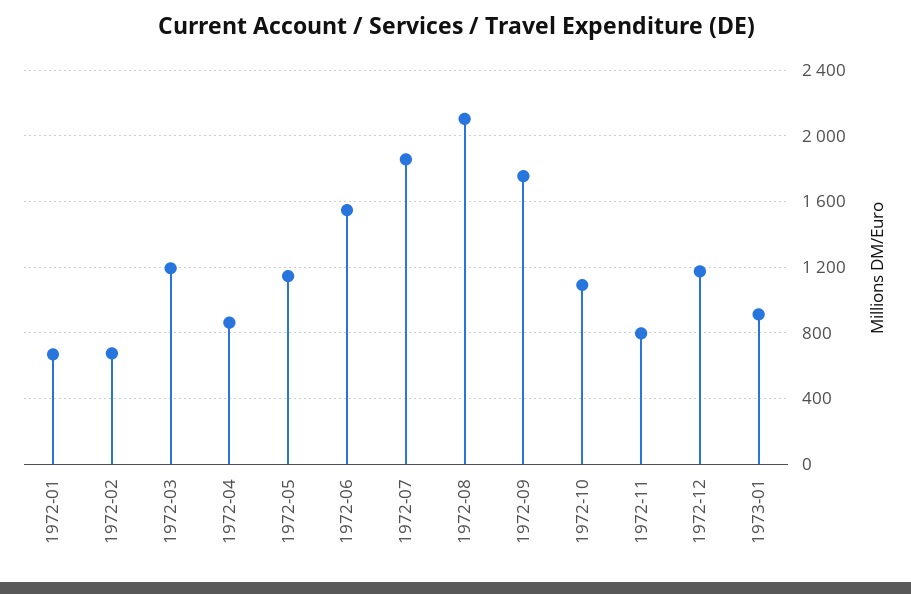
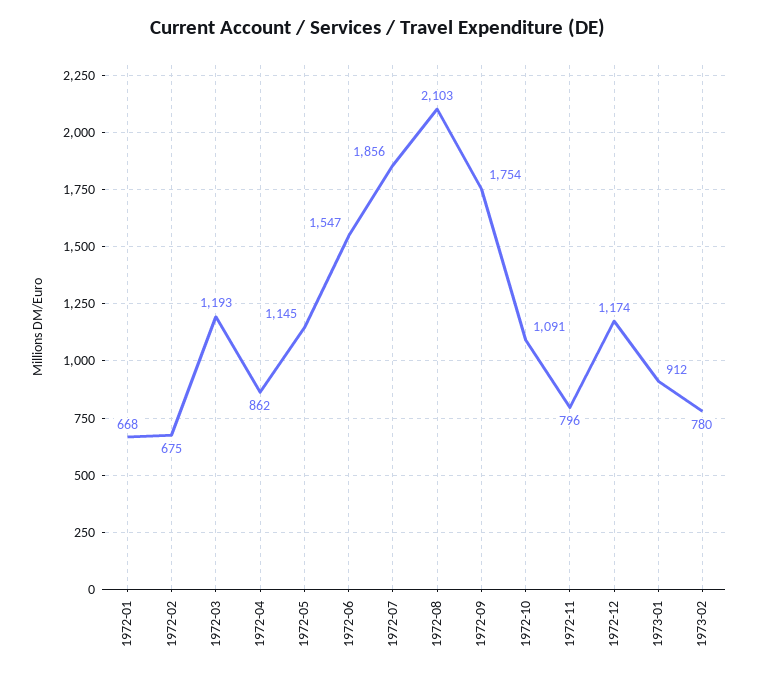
1973-02: none -> 780

